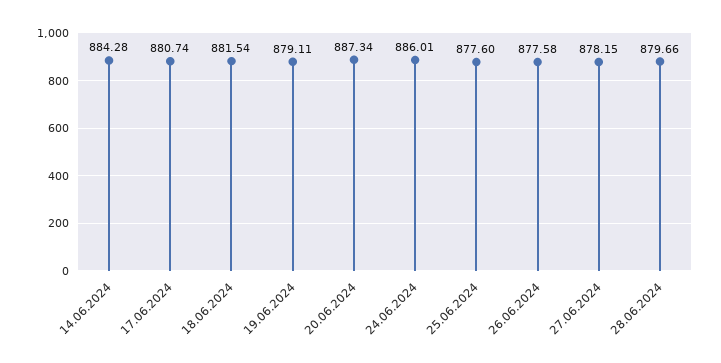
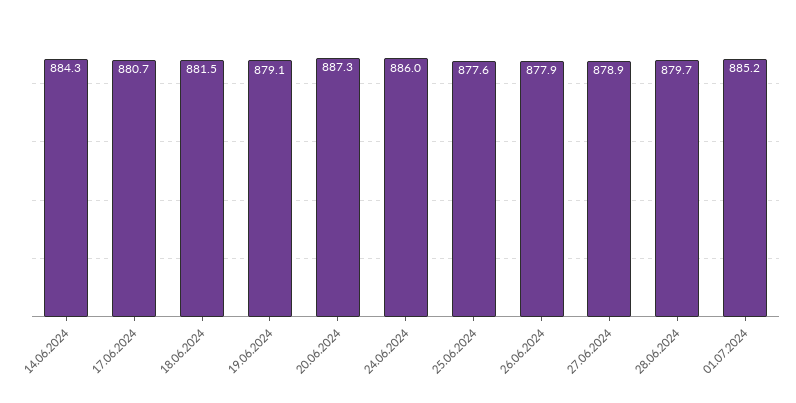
26.06.2024: 877.58 -> 877.9
27.06.2024: 878.15 -> 878.9
01.07.2024: none -> 885.2

